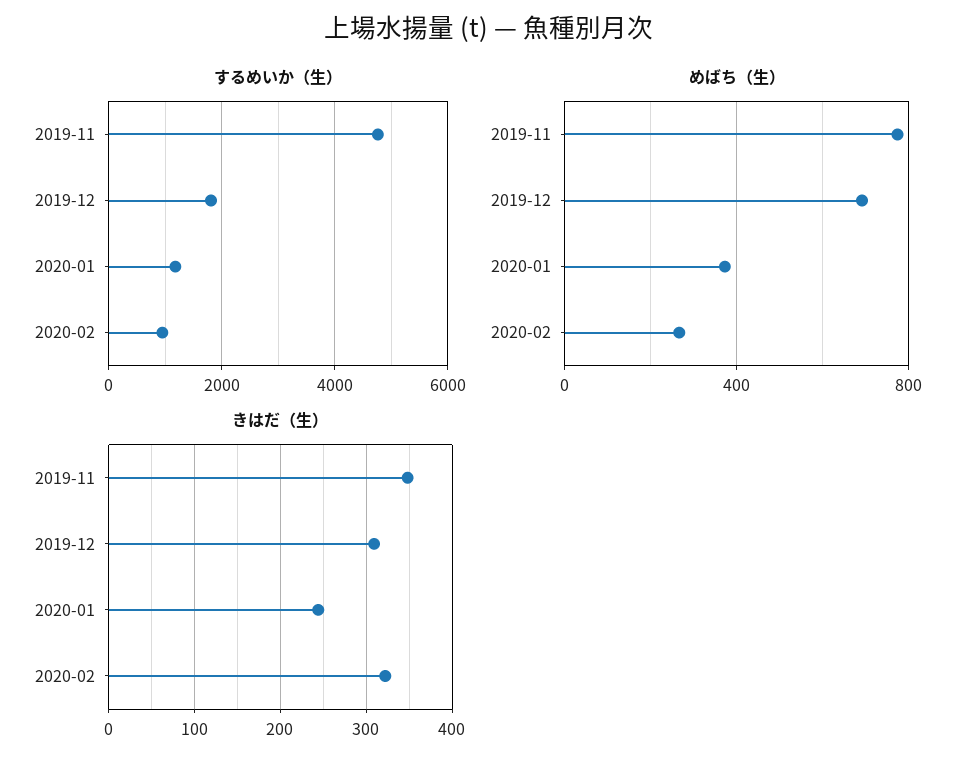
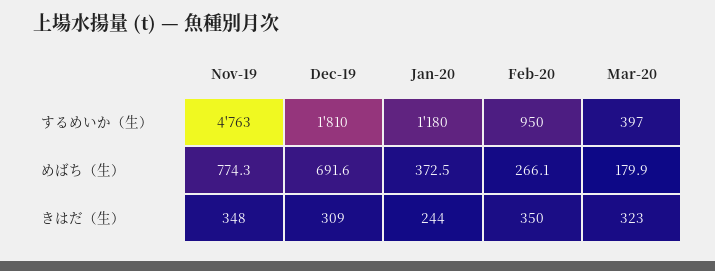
きはだ（生）, 2020-02: 320 -> 350
するめいか（生）, Mar-20: none -> 397
めばち（生）, Mar-20: none -> 179.9
きはだ（生）, Mar-20: none -> 323

